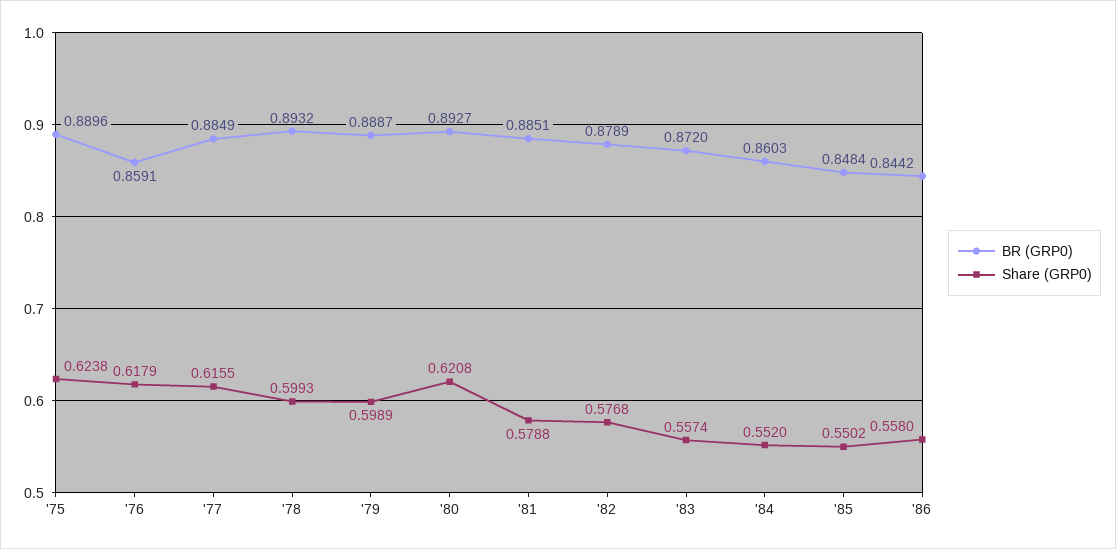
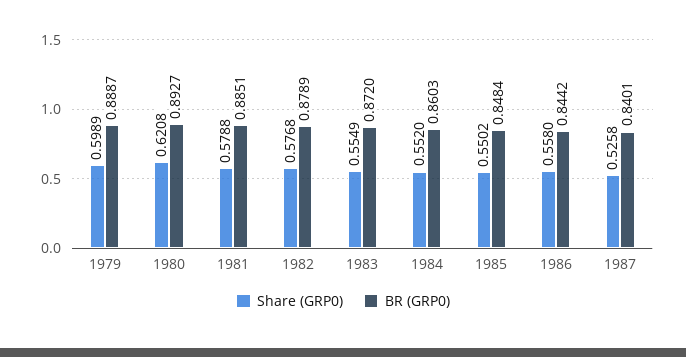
BR (GRP0), '75: 0.8896 -> none
Share (GRP0), '75: 0.6238 -> none
BR (GRP0), '76: 0.8591 -> none
Share (GRP0), '76: 0.6179 -> none
BR (GRP0), '77: 0.8849 -> none
Share (GRP0), '77: 0.6155 -> none
BR (GRP0), '78: 0.8932 -> none
Share (GRP0), '78: 0.5993 -> none
Share (GRP0), '83: 0.5574 -> 0.5549
Share (GRP0), 1987: none -> 0.5258
BR (GRP0), 1987: none -> 0.8401

